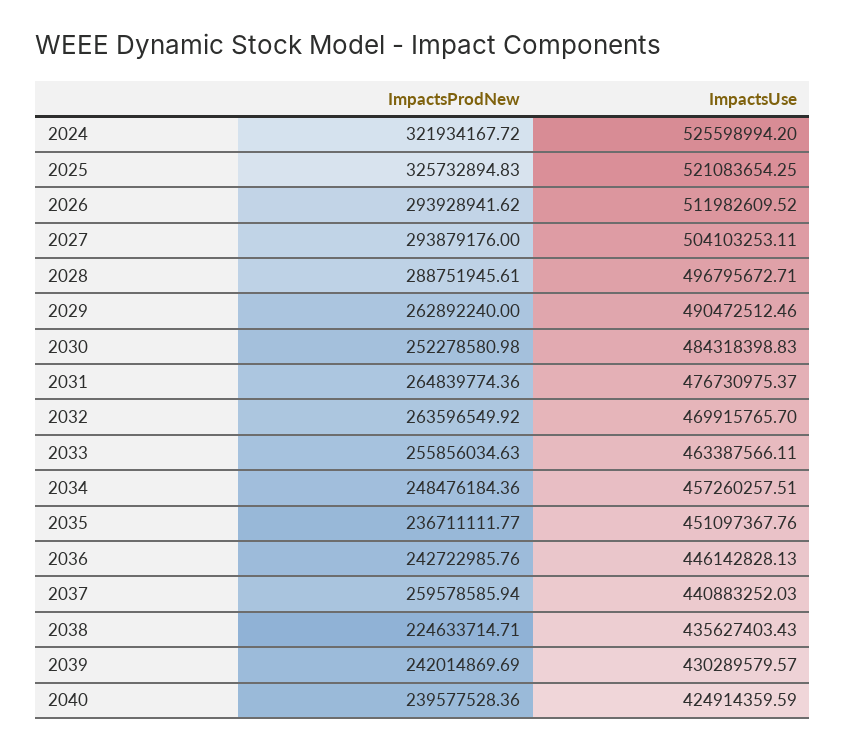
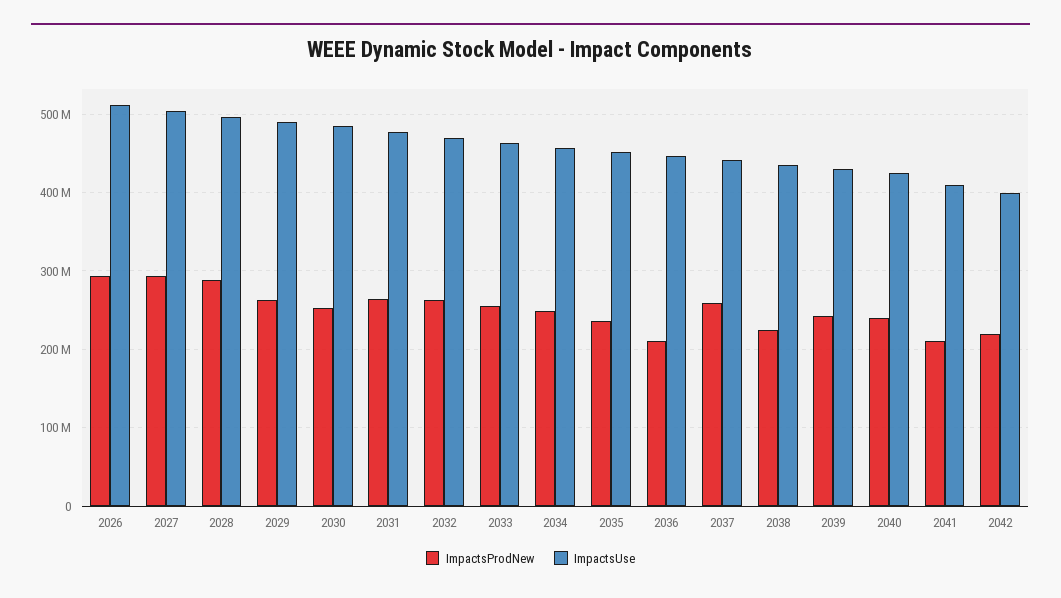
ImpactsProdNew, 2024: 321934167.72 -> none
ImpactsUse, 2024: 525598994.2 -> none
ImpactsProdNew, 2025: 325732894.83 -> none
ImpactsUse, 2025: 521083654.25 -> none
ImpactsProdNew, 2036: 242722985.76 -> 210000000
ImpactsProdNew, 2041: none -> 210000000
ImpactsUse, 2041: none -> 410000000
ImpactsProdNew, 2042: none -> 220000000
ImpactsUse, 2042: none -> 400000000

